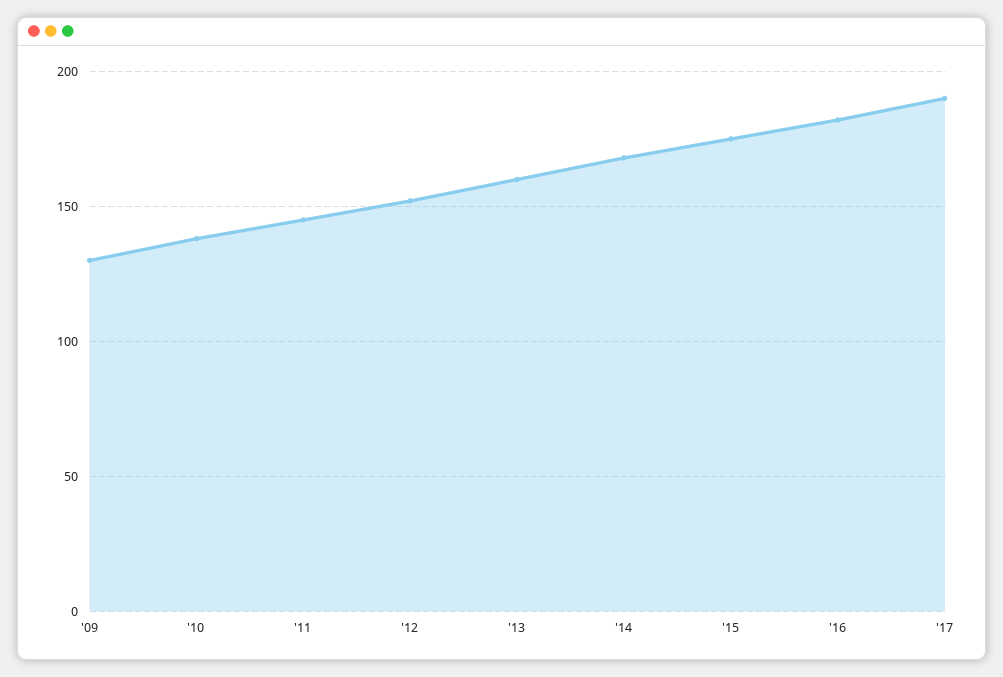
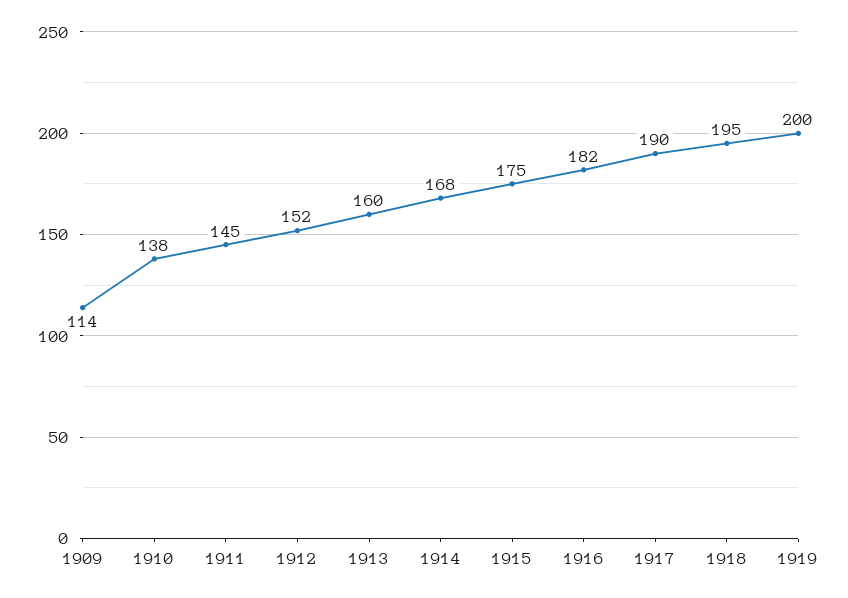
'09: 130 -> 114
1918: none -> 195
1919: none -> 200

